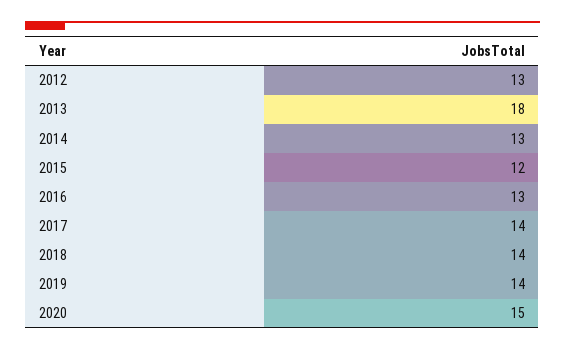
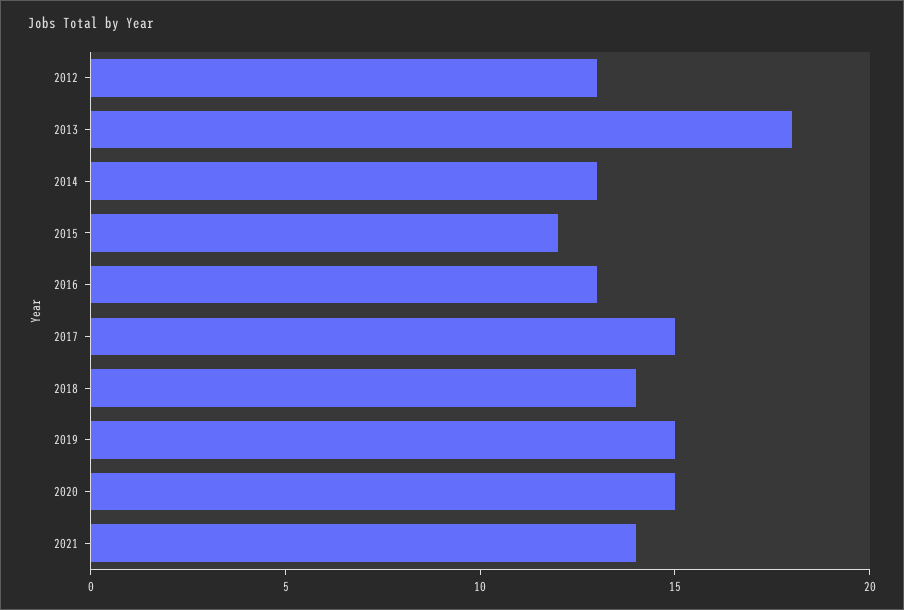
2017: 14 -> 15
2019: 14 -> 15
2021: none -> 14

